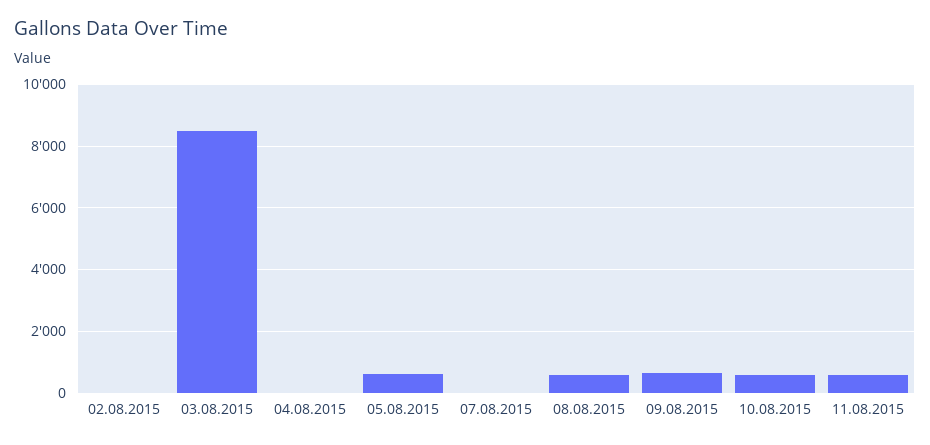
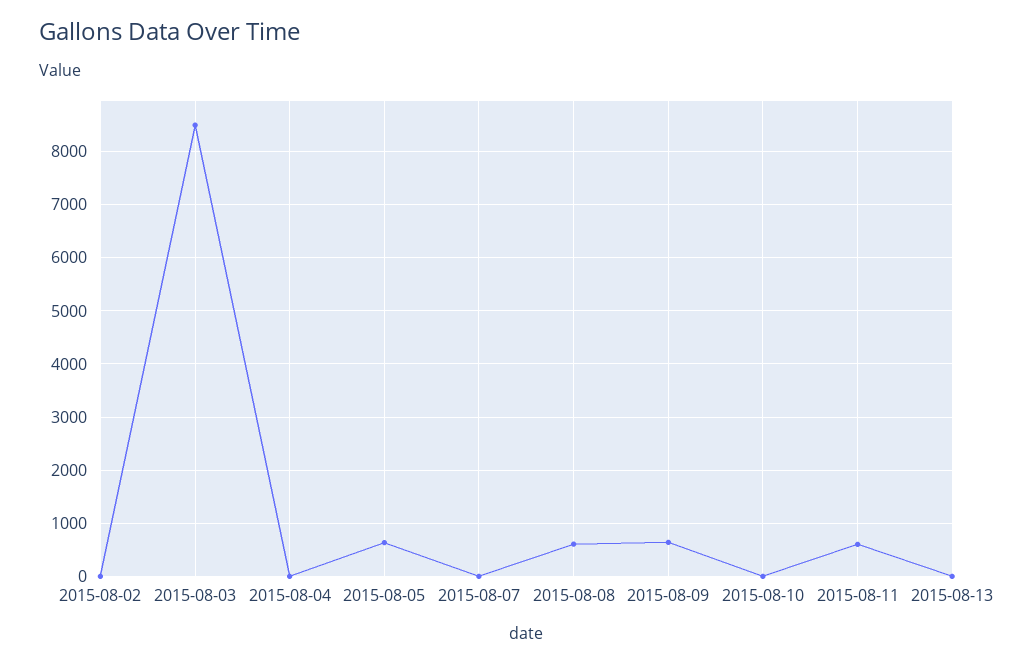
10.08.2015: 600 -> 0
2015-08-13: none -> 0

